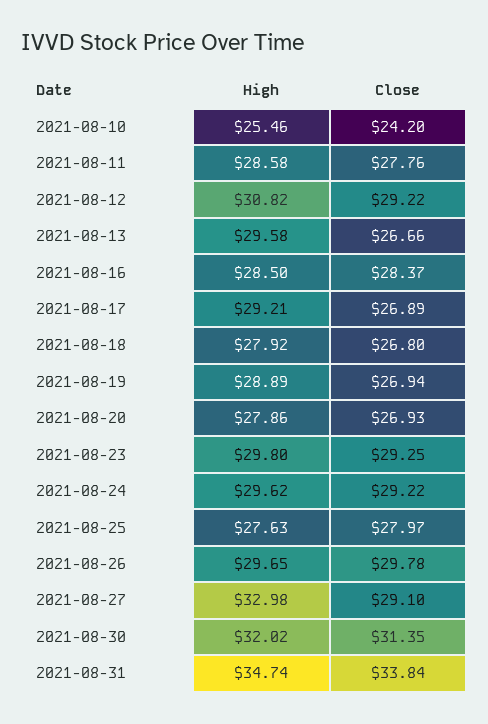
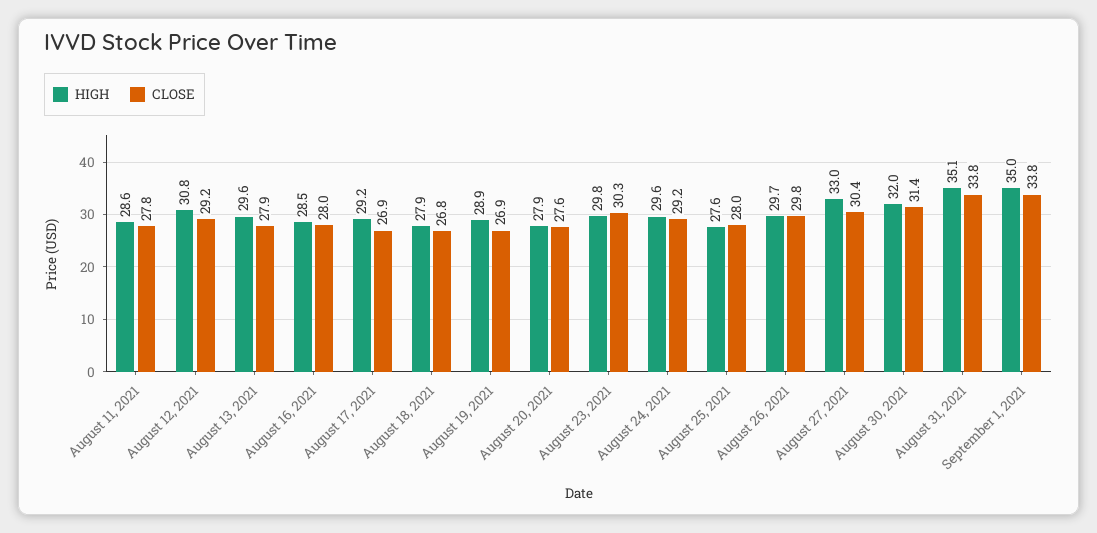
High, 2021-08-10: 25.46 -> none
Close, 2021-08-10: 24.2 -> none
Close, 2021-08-13: 26.66 -> 27.9
Close, 2021-08-16: 28.37 -> 28
Close, 2021-08-20: 26.93 -> 27.6
Close, 2021-08-23: 29.25 -> 30.3
Close, 2021-08-27: 29.1 -> 30.4
High, 2021-08-31: 34.74 -> 35.1
High, September 1, 2021: none -> 35
Close, September 1, 2021: none -> 33.8

